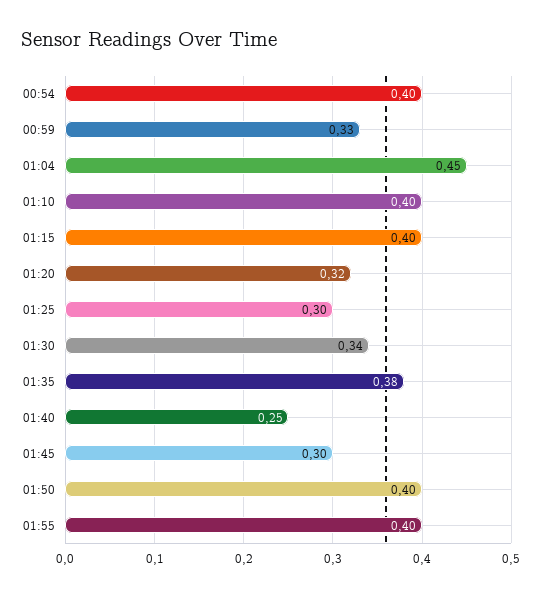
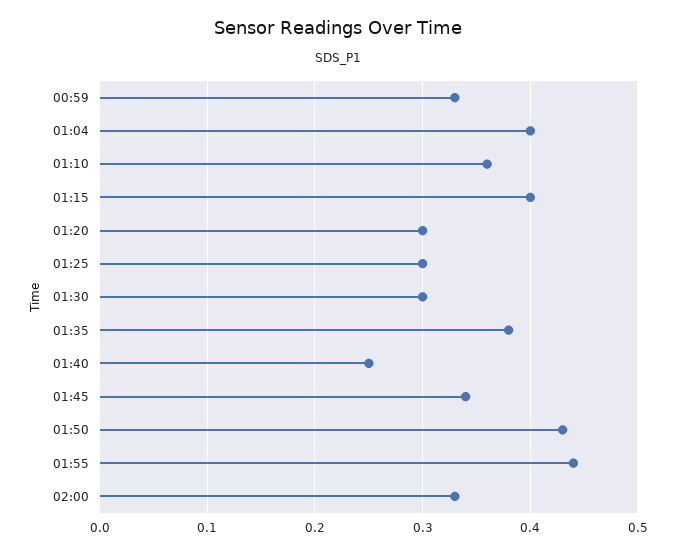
00:54: 0.4 -> none
01:04: 0.45 -> 0.4
01:10: 0.4 -> 0.36
01:20: 0.32 -> 0.3
01:30: 0.34 -> 0.3
01:45: 0.3 -> 0.34
01:50: 0.4 -> 0.43
01:55: 0.4 -> 0.44
02:00: none -> 0.33

